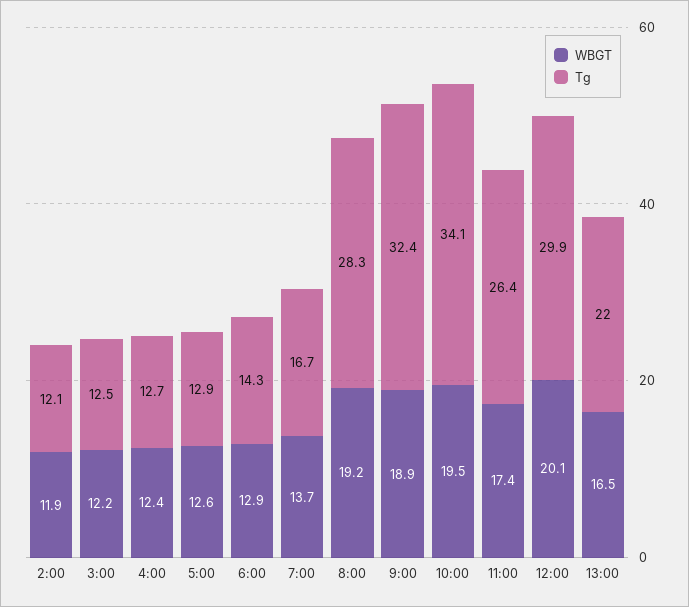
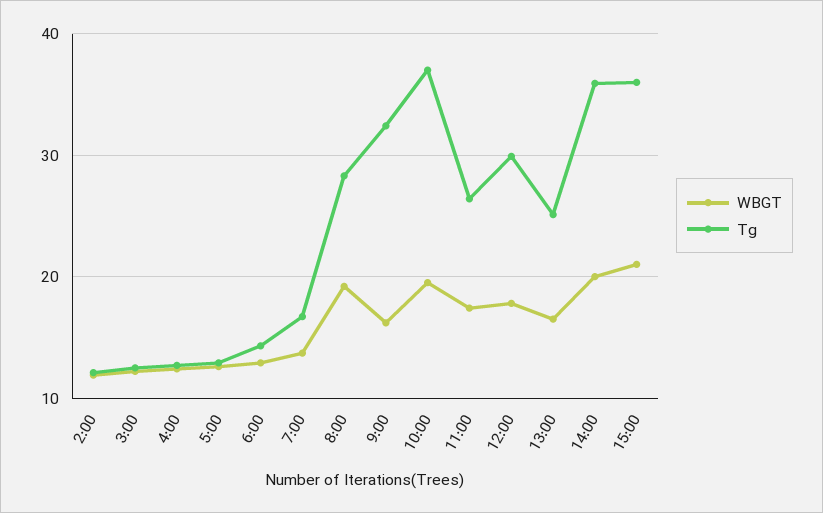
WBGT, 9:00: 18.9 -> 16
Tg, 10:00: 34.1 -> 37
WBGT, 12:00: 20.1 -> 18
Tg, 13:00: 22 -> 25
WBGT, 14:00: none -> 20
Tg, 14:00: none -> 36
WBGT, 15:00: none -> 21
Tg, 15:00: none -> 36

